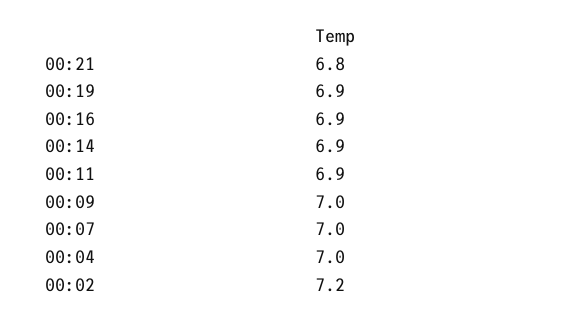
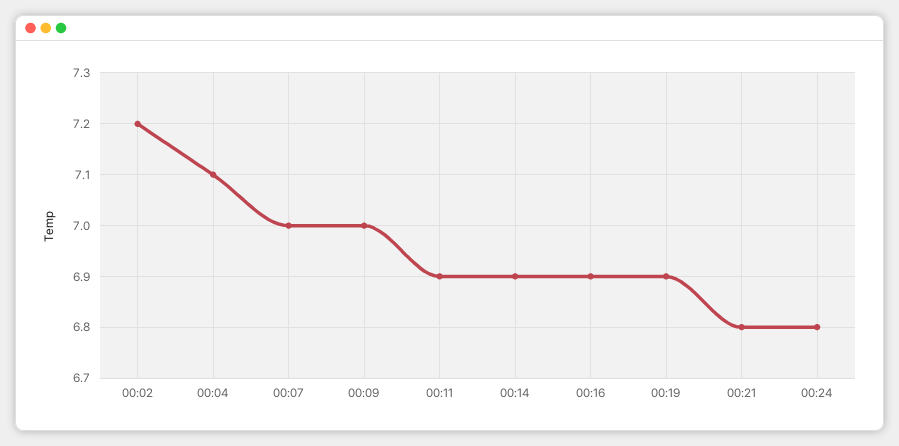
00:04: 7 -> 7.1
00:24: none -> 6.8

